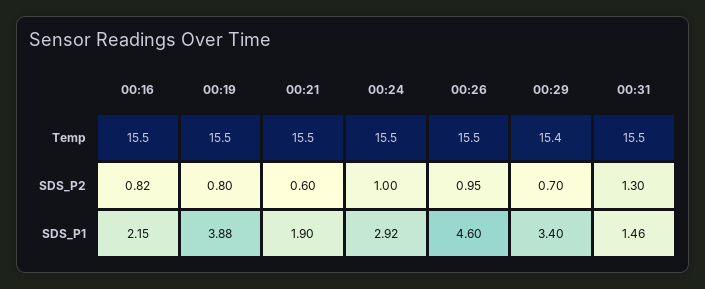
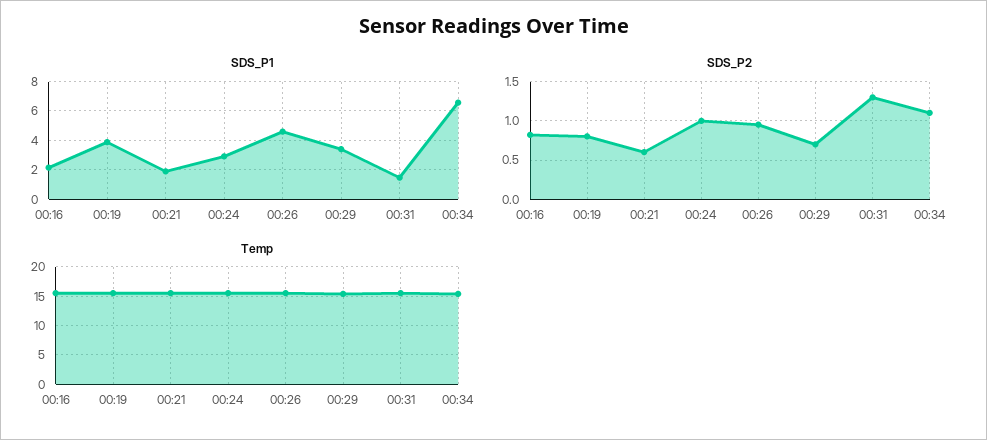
SDS_P1, 00:34: none -> 6.5
SDS_P2, 00:34: none -> 1.1
Temp, 00:34: none -> 15

